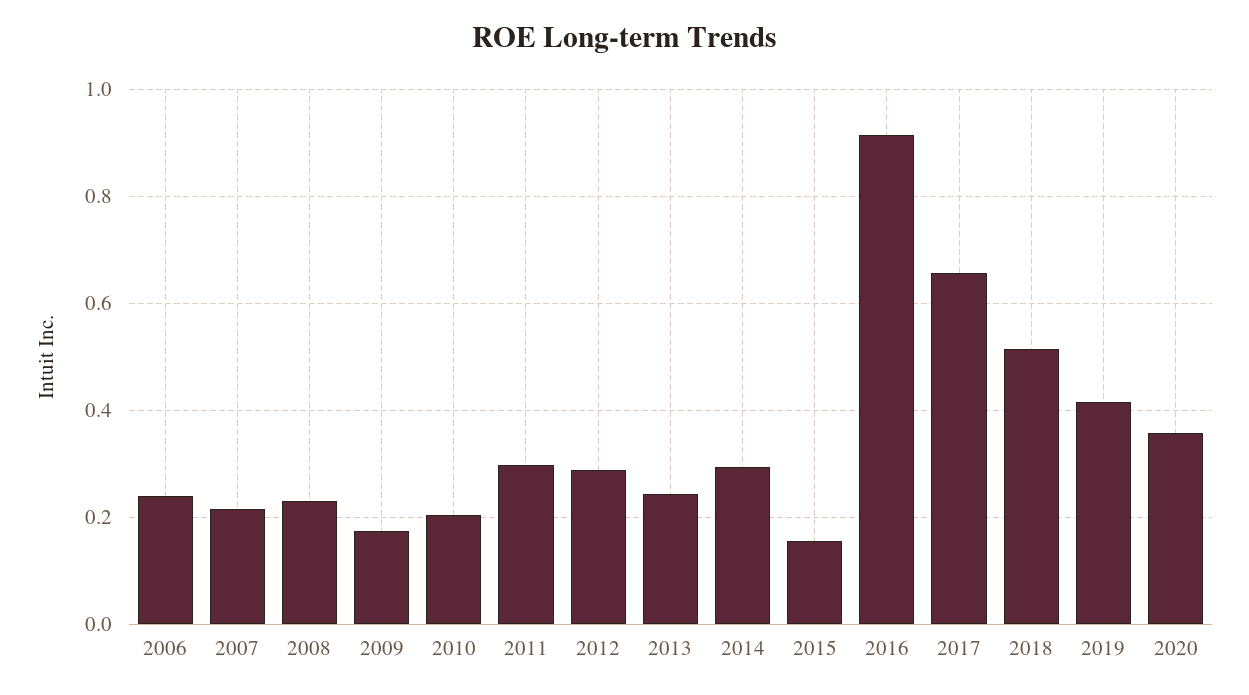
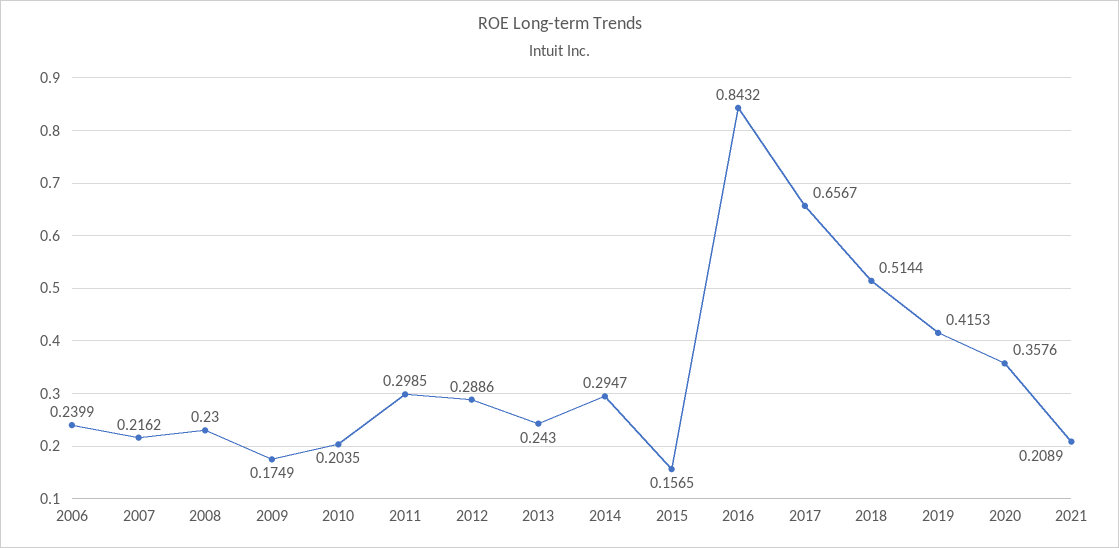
2016: 0.92 -> 0.8432
2021: none -> 0.2089

